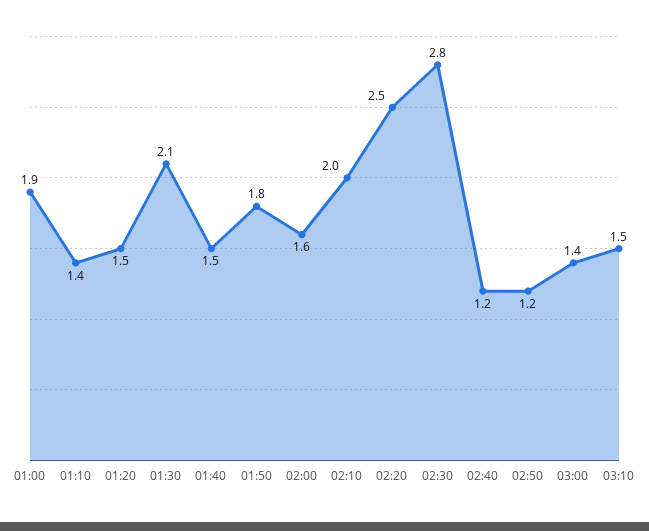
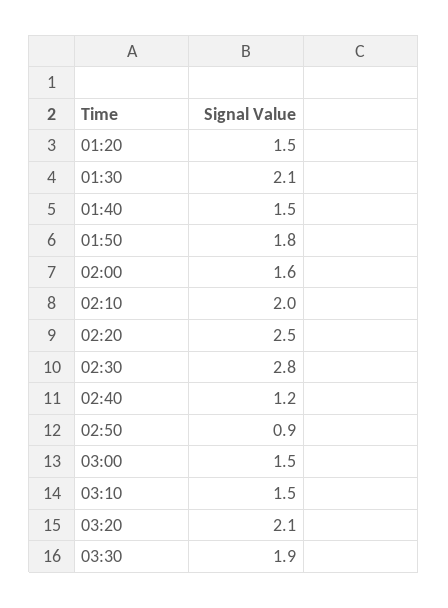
01:00: 1.9 -> none
01:10: 1.4 -> none
02:50: 1.2 -> 0.9
03:00: 1.4 -> 1.5
03:20: none -> 2.1
03:30: none -> 1.9

